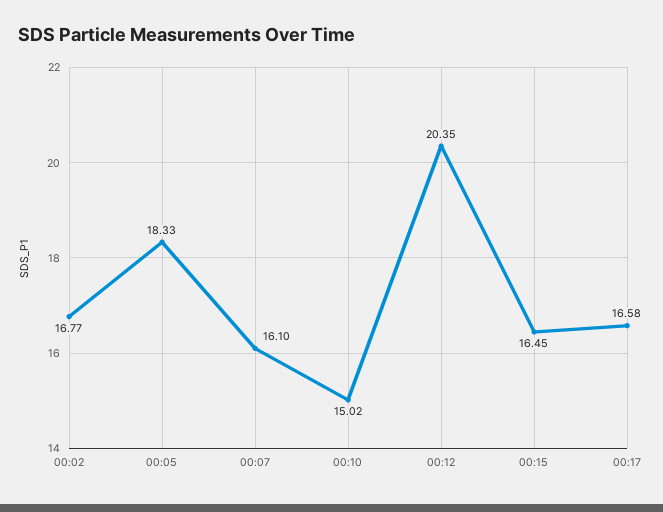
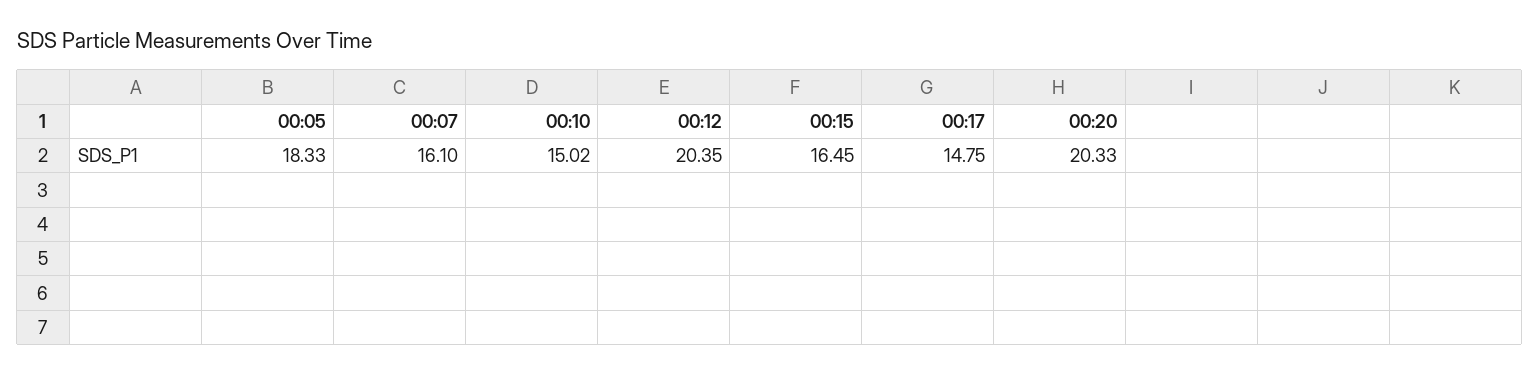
00:02: 16.77 -> none
00:17: 16.58 -> 14.75
00:20: none -> 20.33

